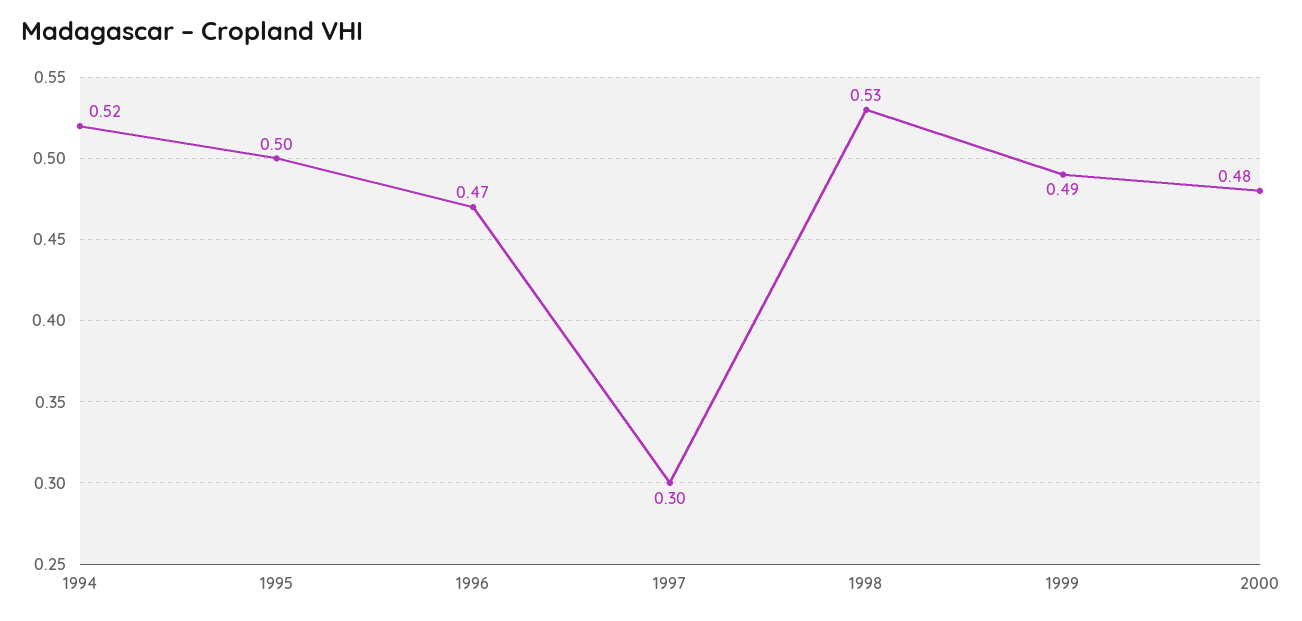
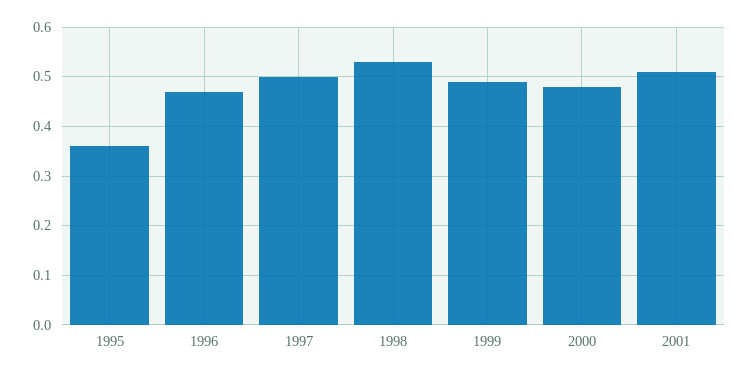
1994: 0.52 -> none
1995: 0.5 -> 0.35
1997: 0.3 -> 0.5
2001: none -> 0.5

